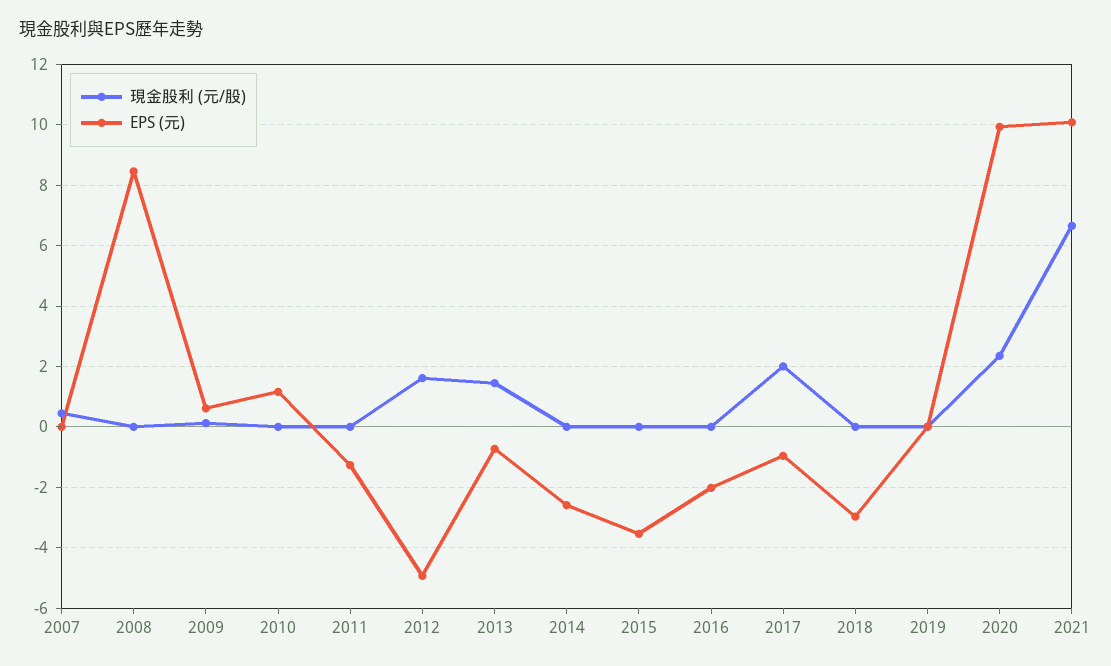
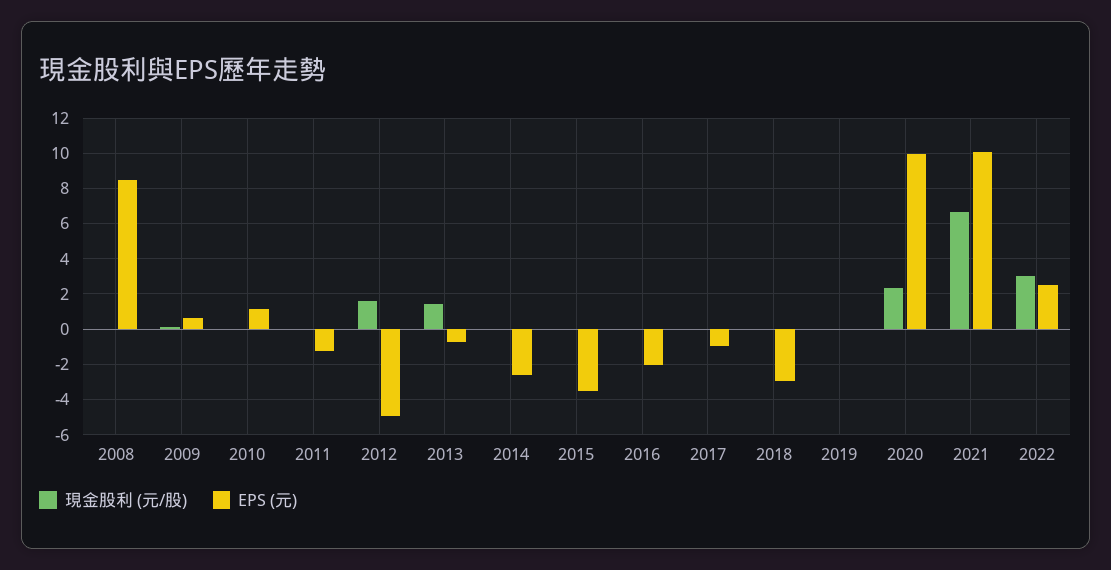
現金股利 (元/股), 2007: 0.4 -> none
EPS (元), 2007: 0 -> none
現金股利 (元/股), 2017: 2 -> 0
現金股利 (元/股), 2022: none -> 3
EPS (元), 2022: none -> 2.5

